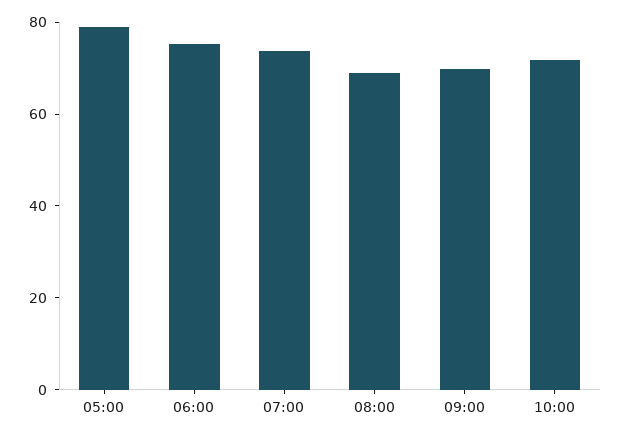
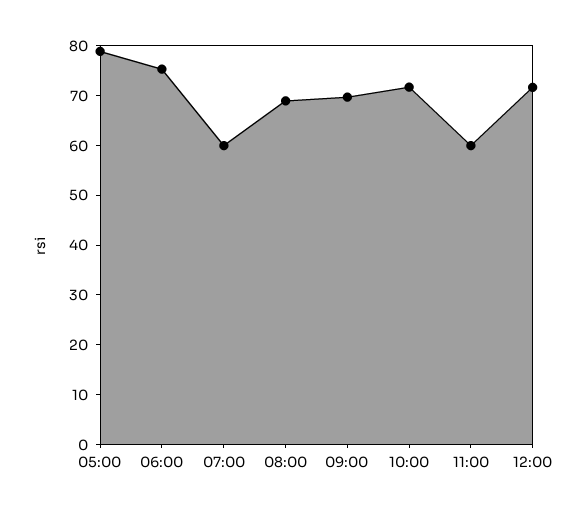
07:00: 75 -> 60
11:00: none -> 60
12:00: none -> 72

